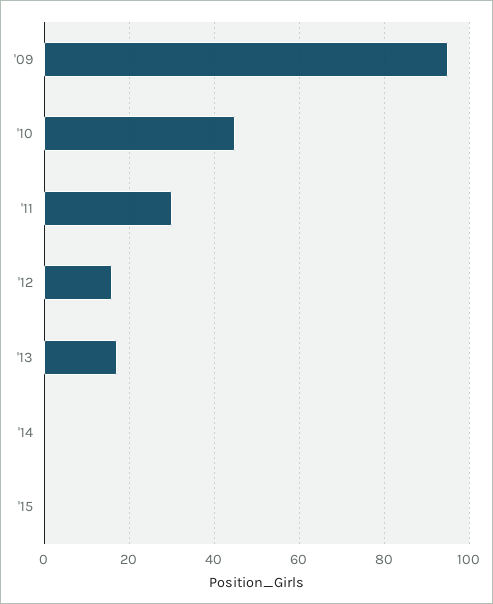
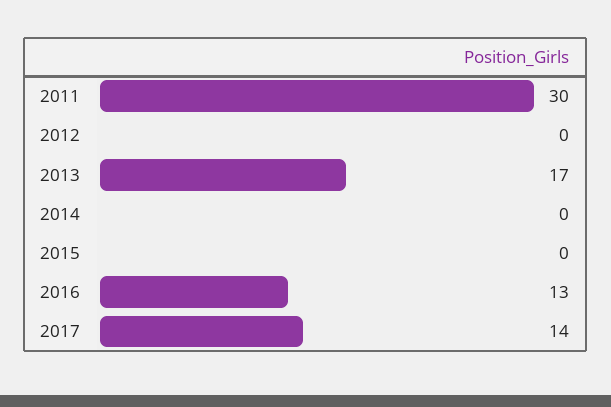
'09: 95 -> none
'10: 45 -> none
'12: 15 -> 0
2016: none -> 13
2017: none -> 14

